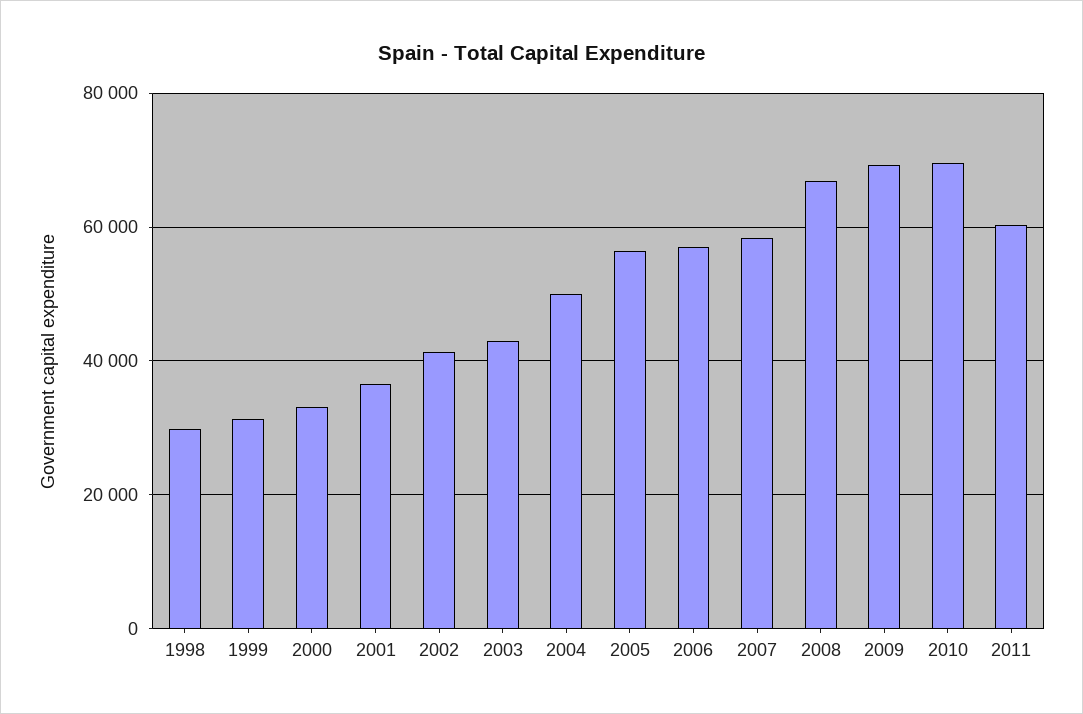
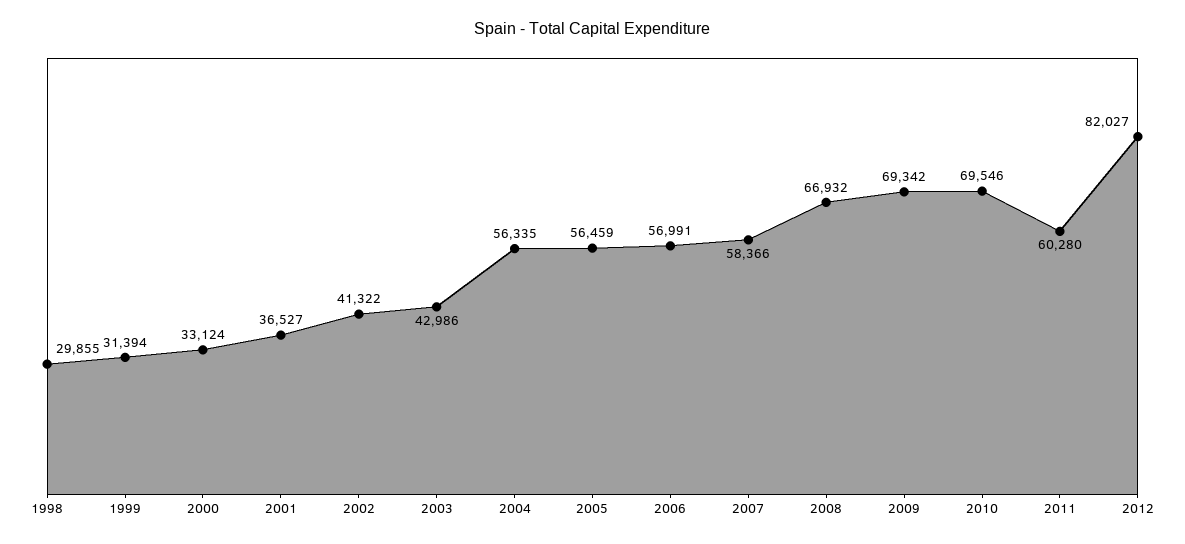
2004: 50000 -> 56335
2012: none -> 82027

